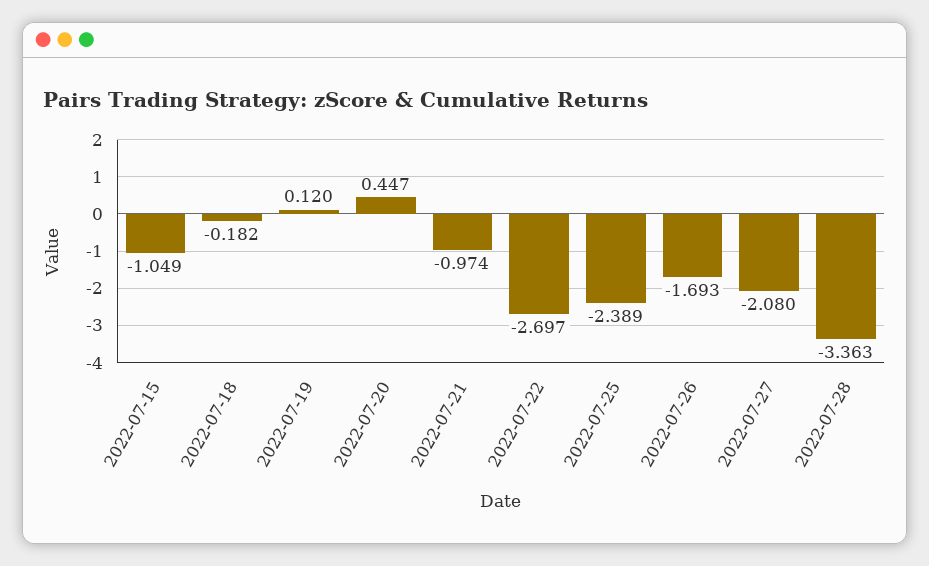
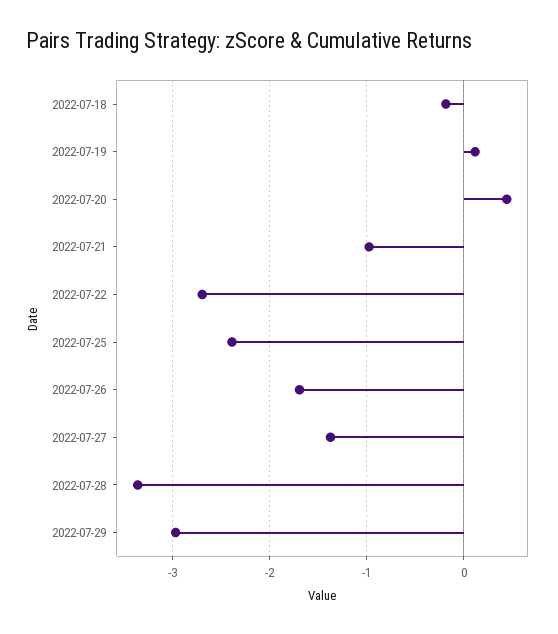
2022-07-15: -1.049 -> none
2022-07-27: -2.08 -> -1.4
2022-07-29: none -> -3

